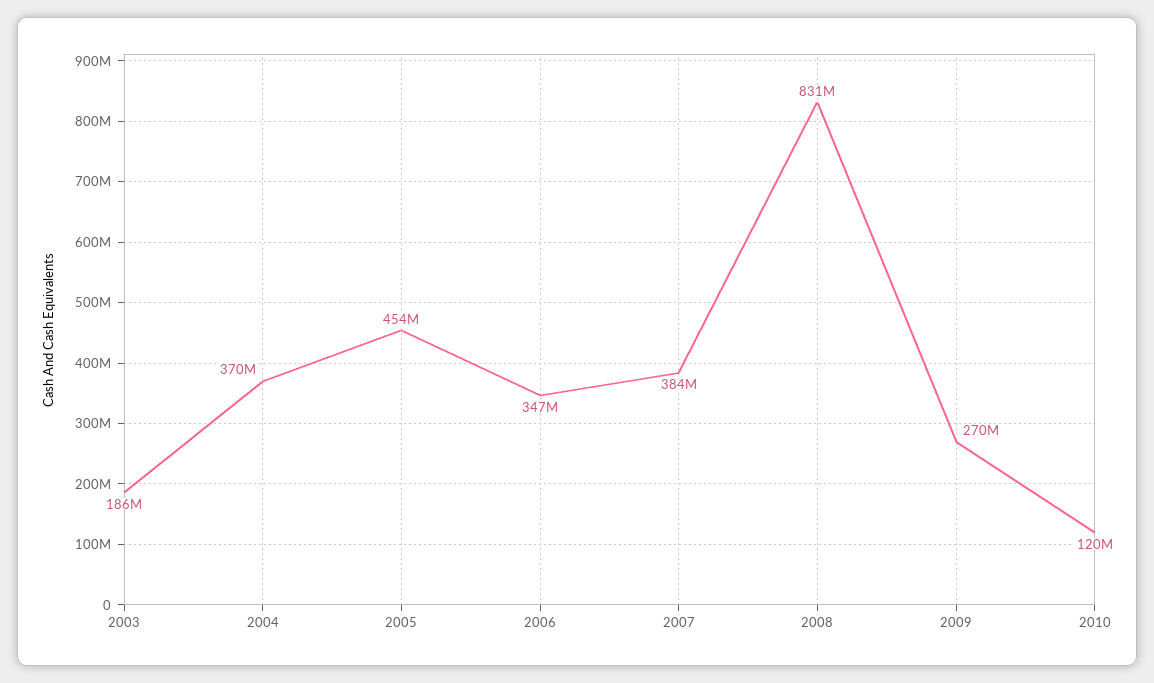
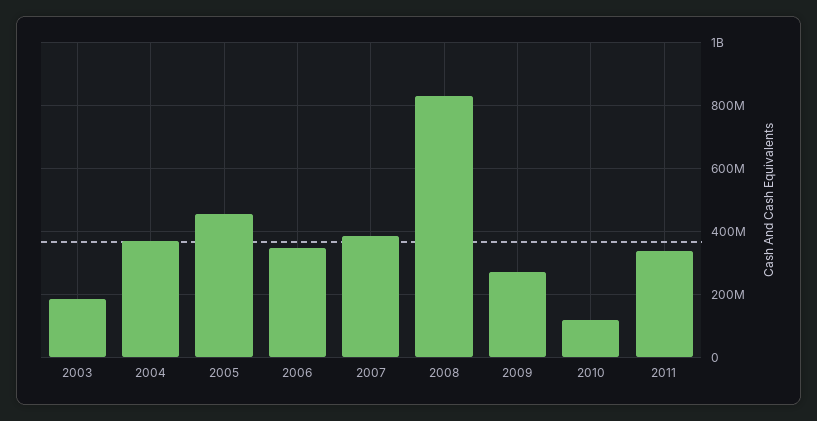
2011: none -> 340000000

